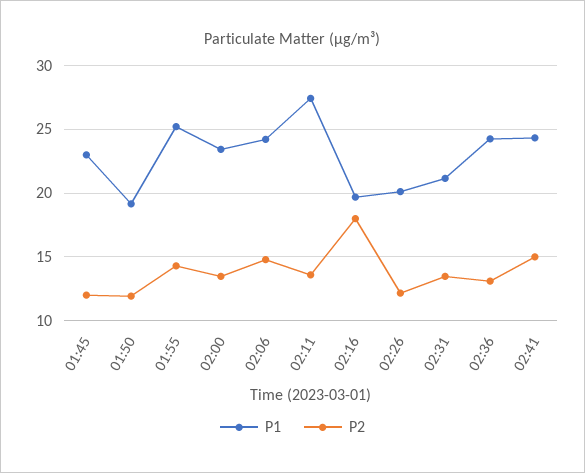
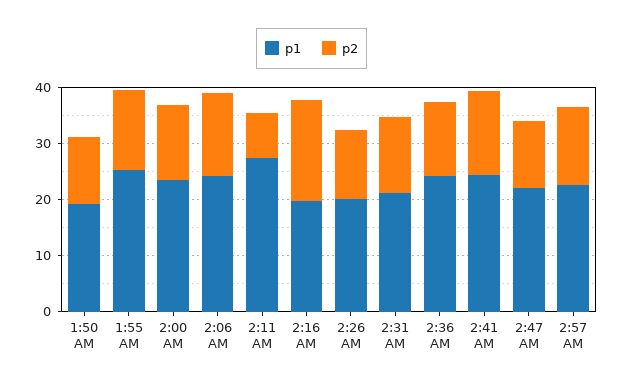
P1, 01:45: 23 -> none
P2, 01:45: 12 -> none
P2, 02:11: 13.5 -> 8
P1, 2:47 AM: none -> 22
P2, 2:47 AM: none -> 12
P1, 2:57 AM: none -> 22
P2, 2:57 AM: none -> 14

